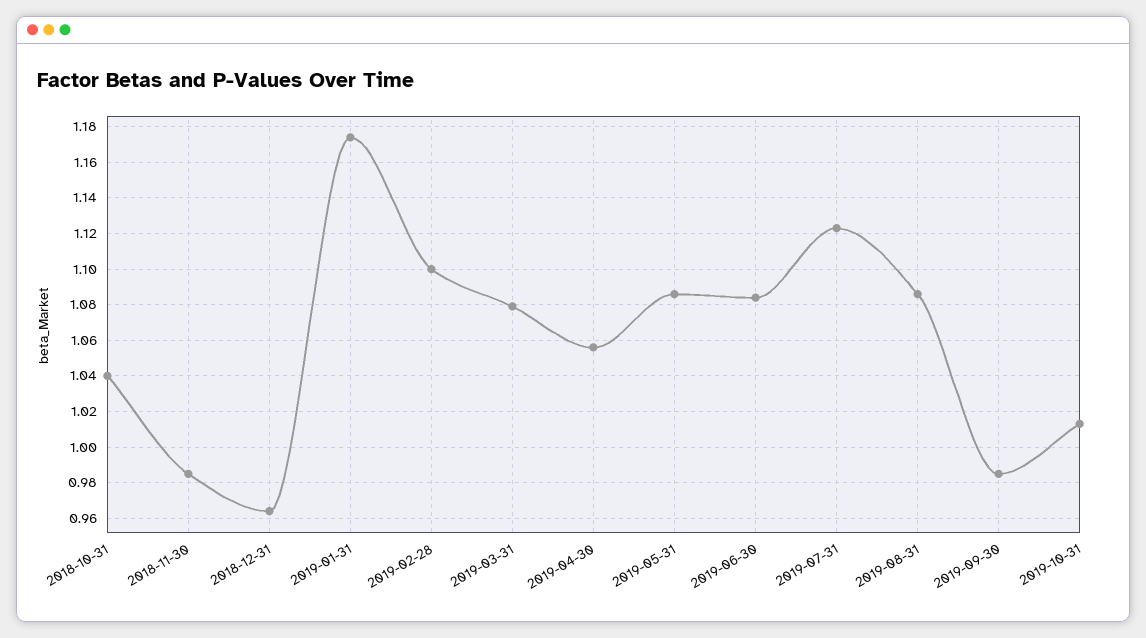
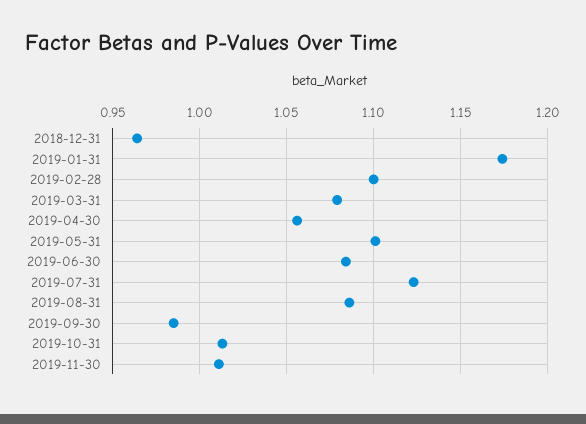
2018-10-31: 1.04 -> none
2018-11-30: 0.985 -> none
2019-05-31: 1.085 -> 1.1
2019-11-30: none -> 1.01

